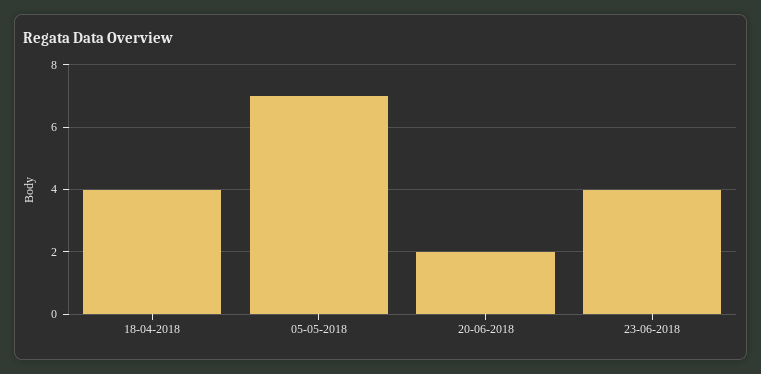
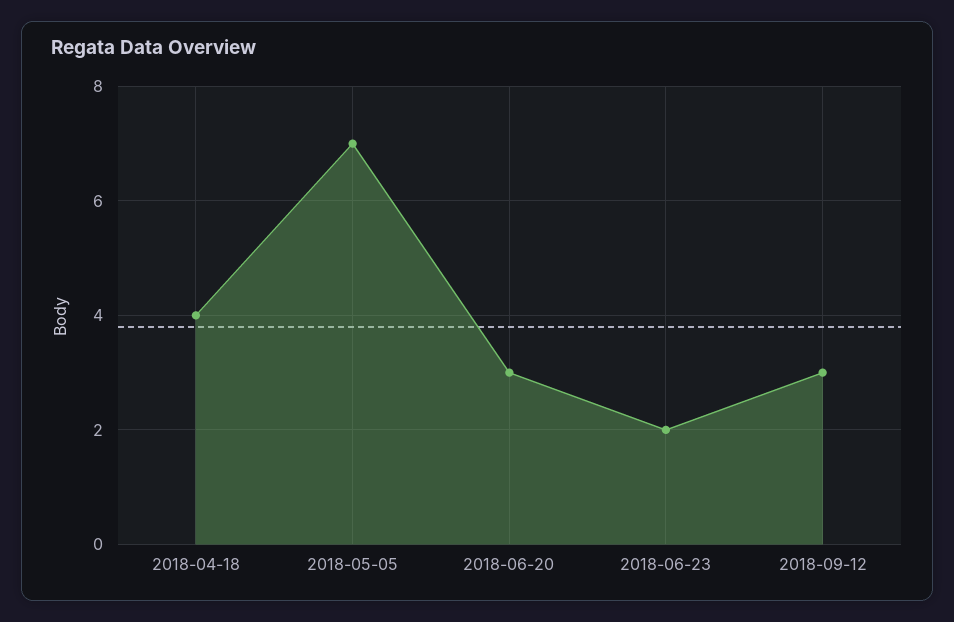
20-06-2018: 2 -> 3
23-06-2018: 4 -> 2
2018-09-12: none -> 3

